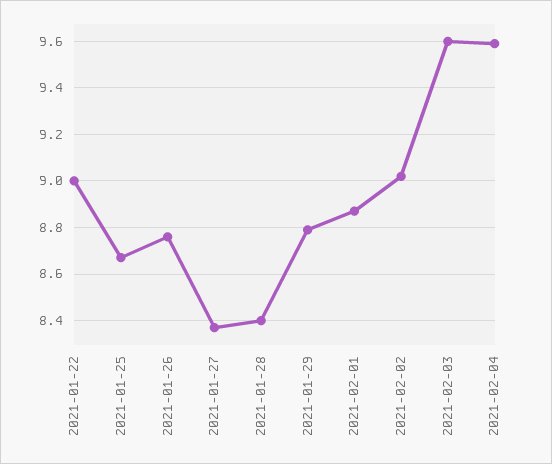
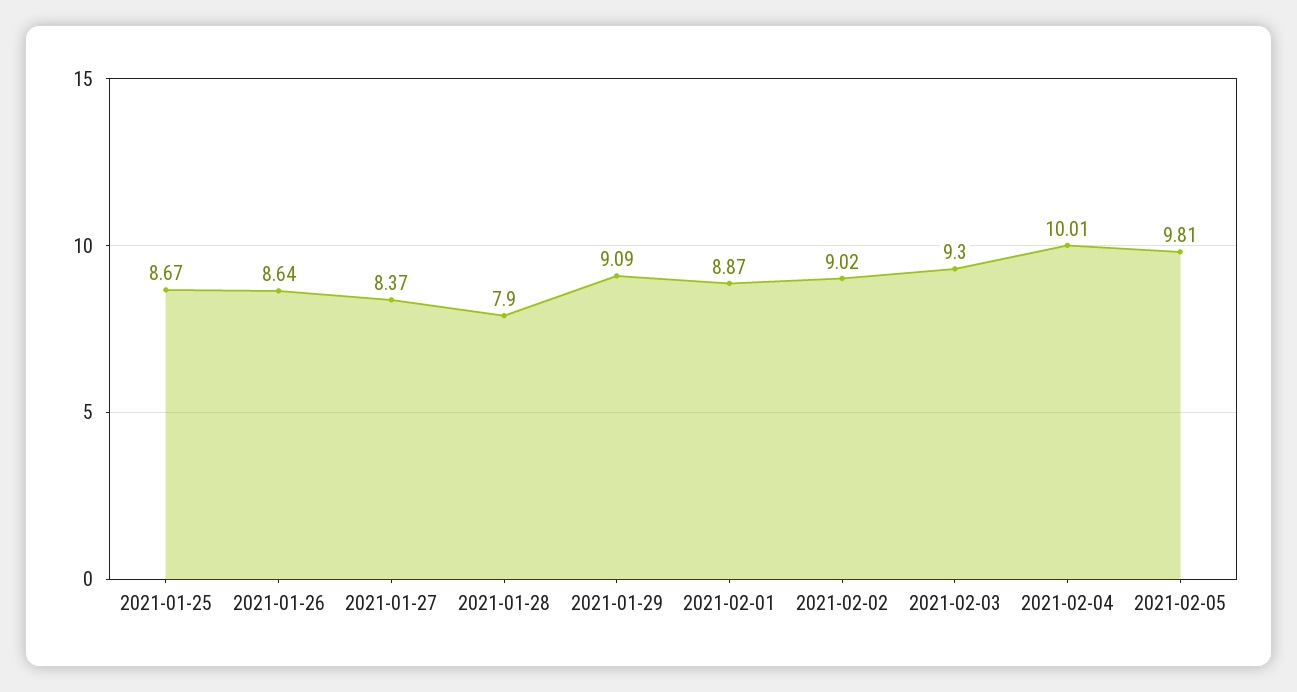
2021-01-22: 9 -> none
2021-01-26: 8.75 -> 8.64
2021-01-28: 8.4 -> 7.9
2021-01-29: 8.8 -> 9.09
2021-02-03: 9.6 -> 9.3
2021-02-04: 9.6 -> 10.01
2021-02-05: none -> 9.81

